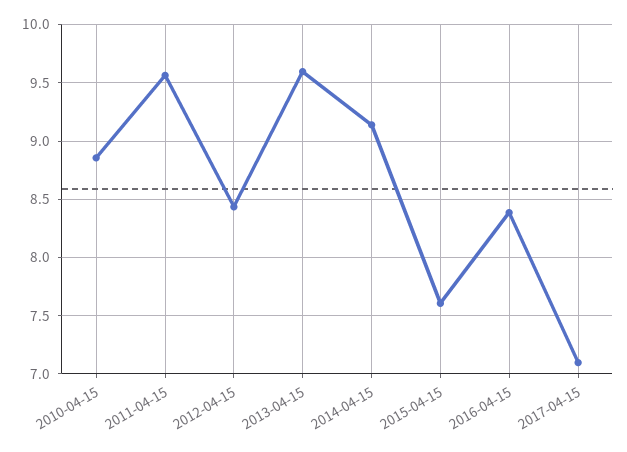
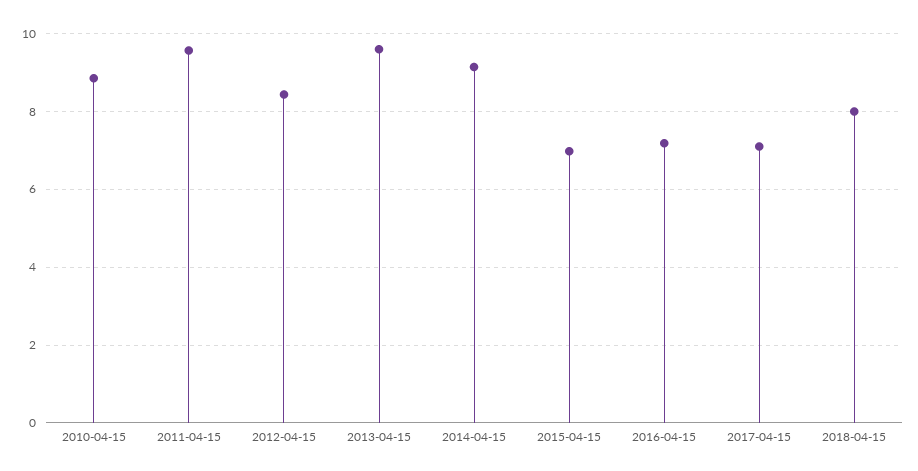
2015-04-15: 7.6 -> 7
2016-04-15: 8.4 -> 7.2
2018-04-15: none -> 8

